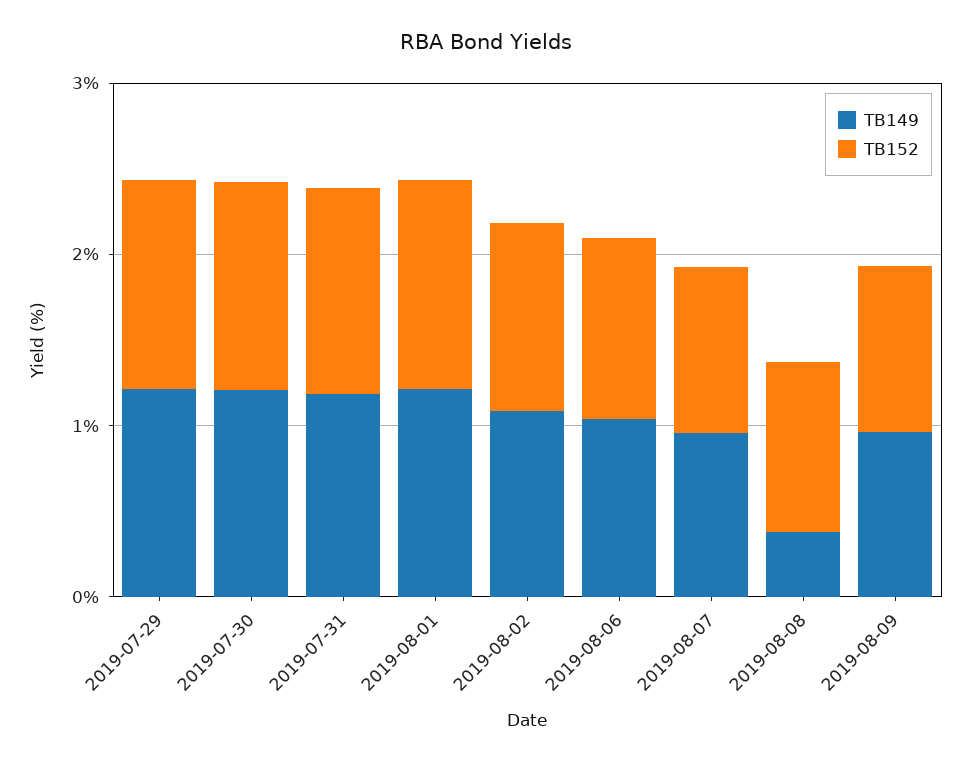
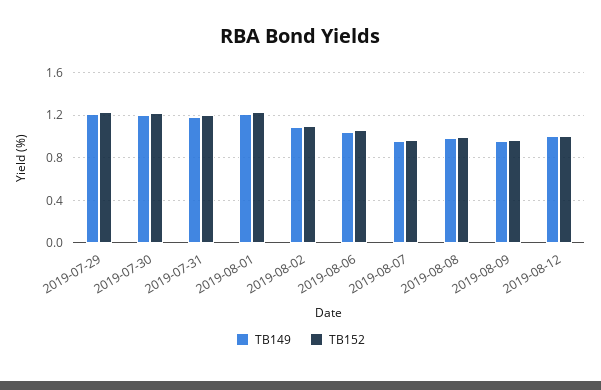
TB149, 2019-08-08: 0.4 -> 1
TB149, 2019-08-12: none -> 1
TB152, 2019-08-12: none -> 1

